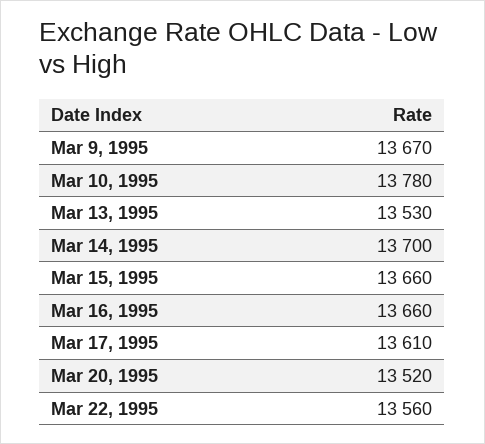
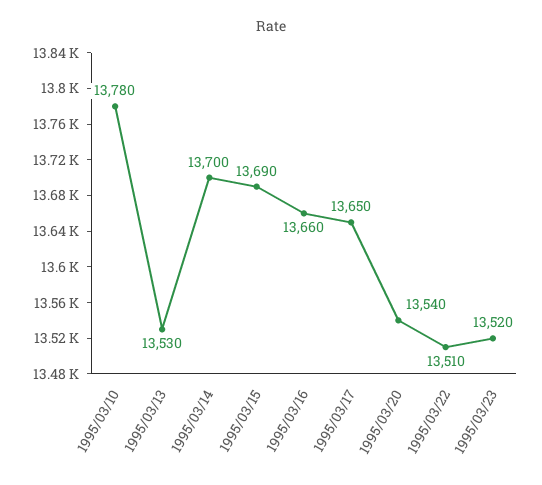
Mar 9, 1995: 13670 -> none
Mar 15, 1995: 13660 -> 13690
Mar 17, 1995: 13610 -> 13650
Mar 20, 1995: 13520 -> 13540
Mar 22, 1995: 13560 -> 13510
1995/03/23: none -> 13520

